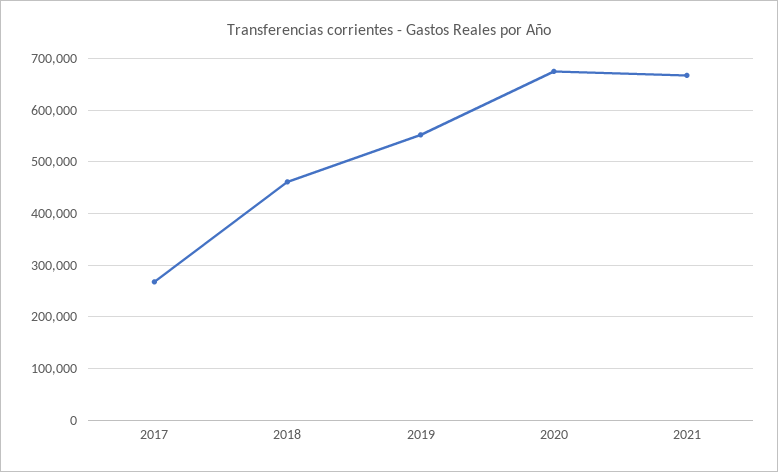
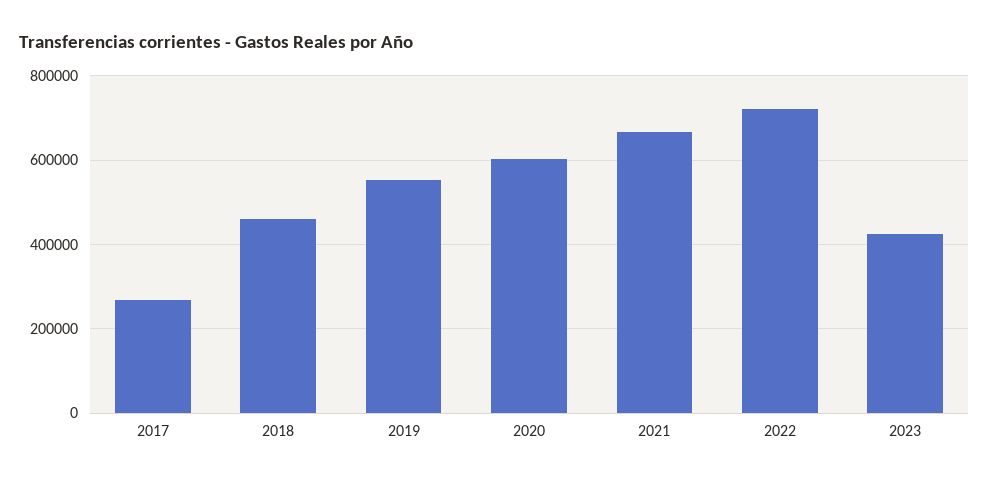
2020: 680000 -> 600000
2022: none -> 720000
2023: none -> 420000

